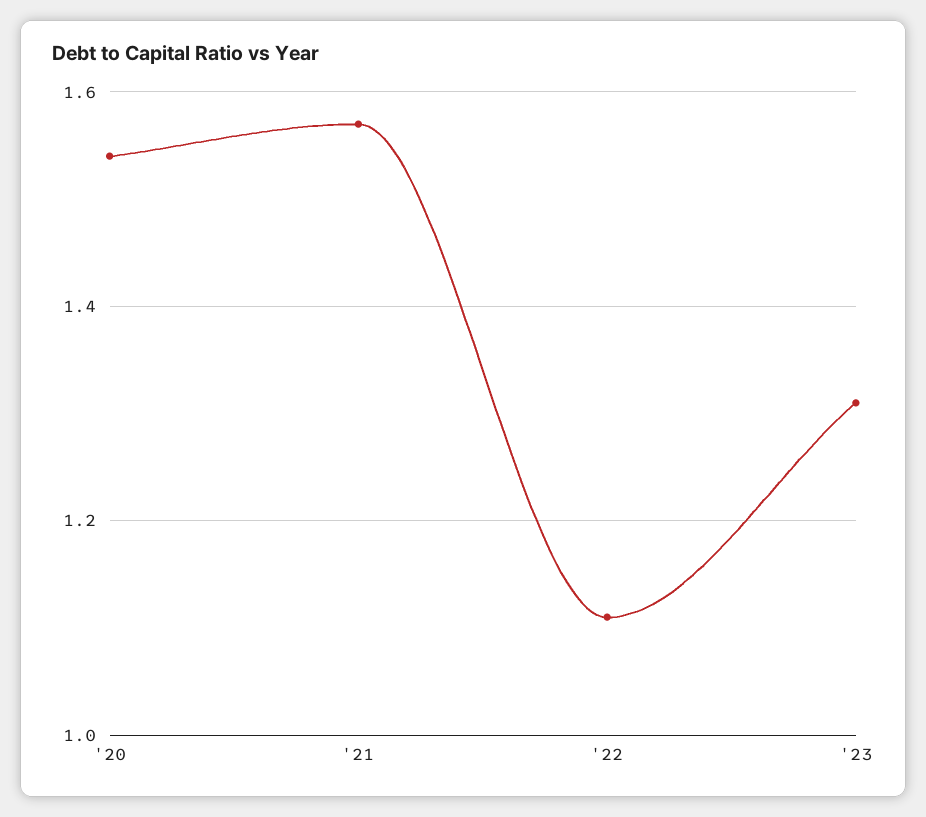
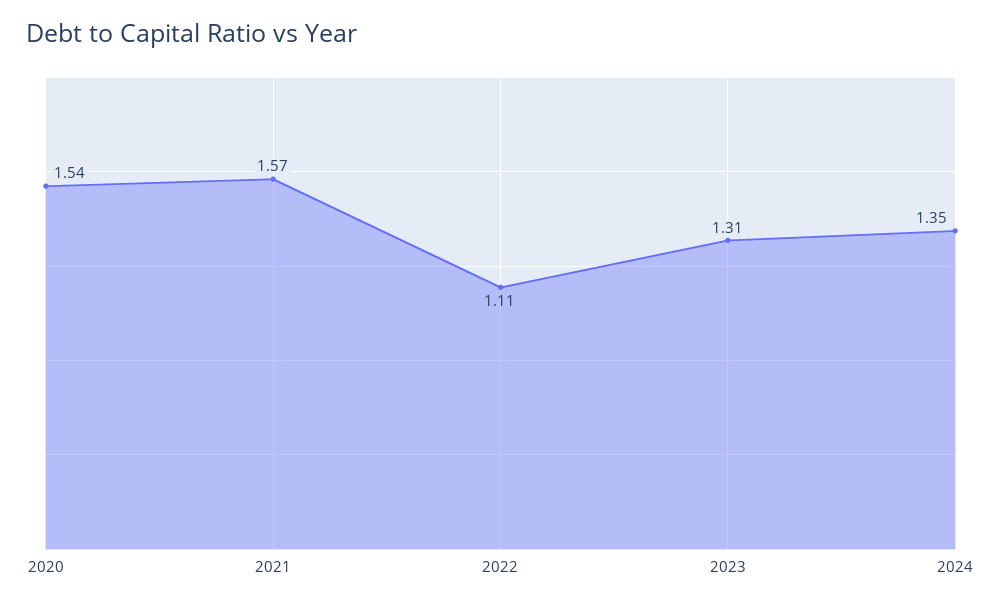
2024: none -> 1.35

